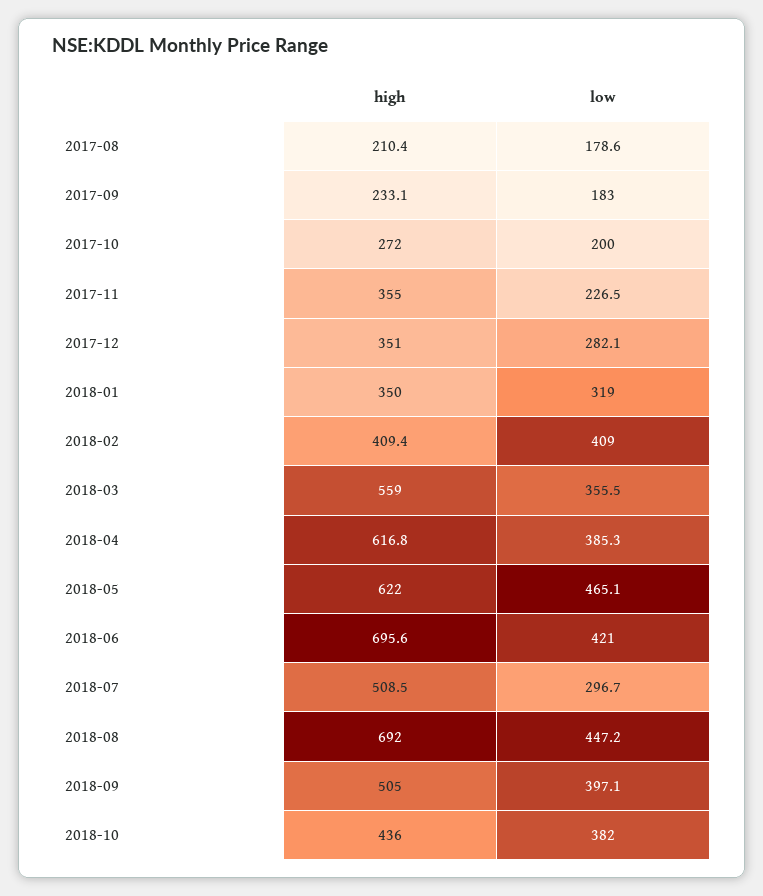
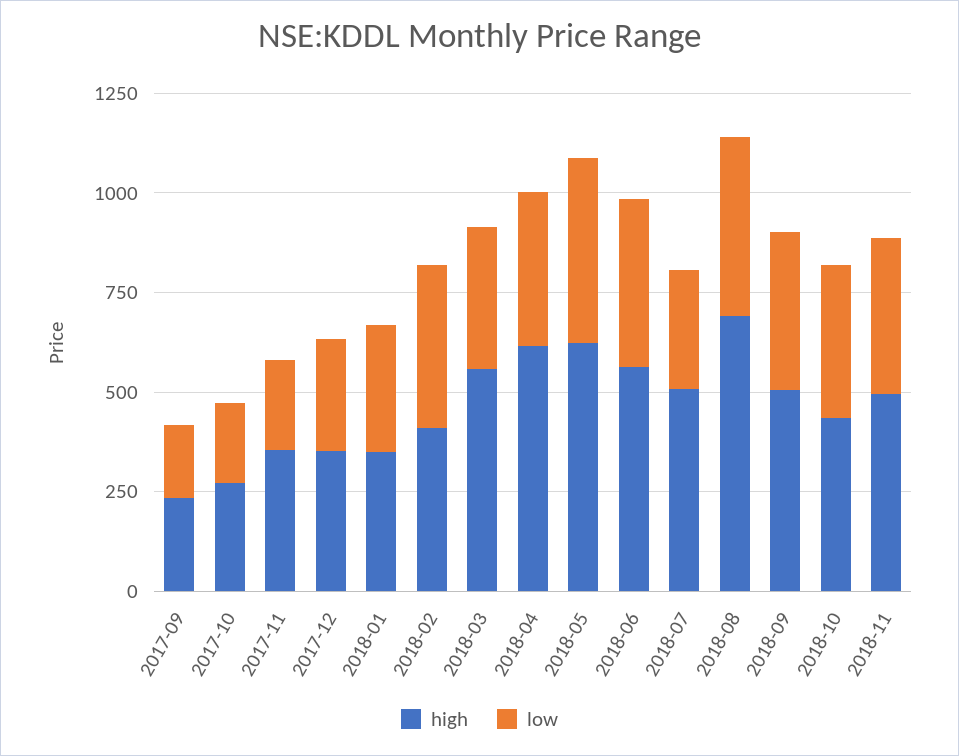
high, 2017-08: 210.4 -> none
low, 2017-08: 178.6 -> none
high, 2018-06: 695.6 -> 550
high, 2018-11: none -> 500
low, 2018-11: none -> 400

